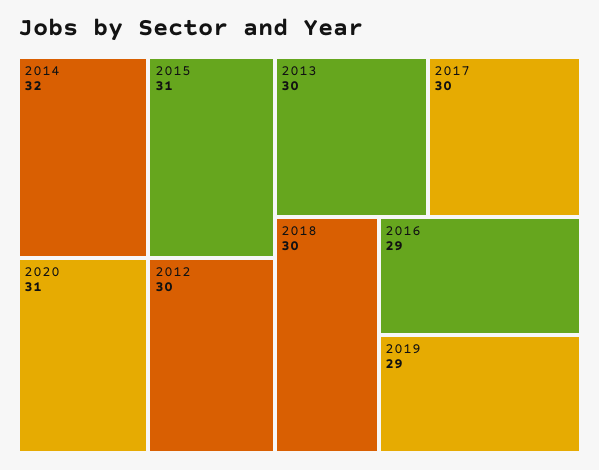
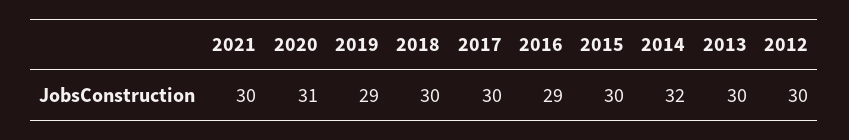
2015: 31 -> 30
2021: none -> 30

